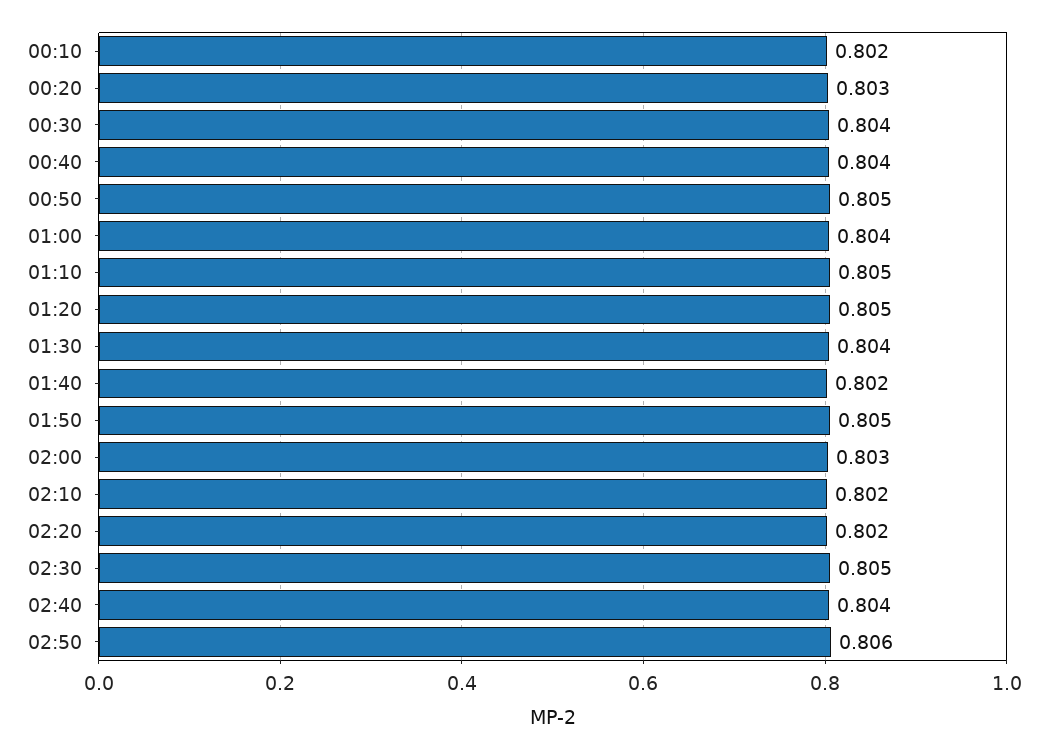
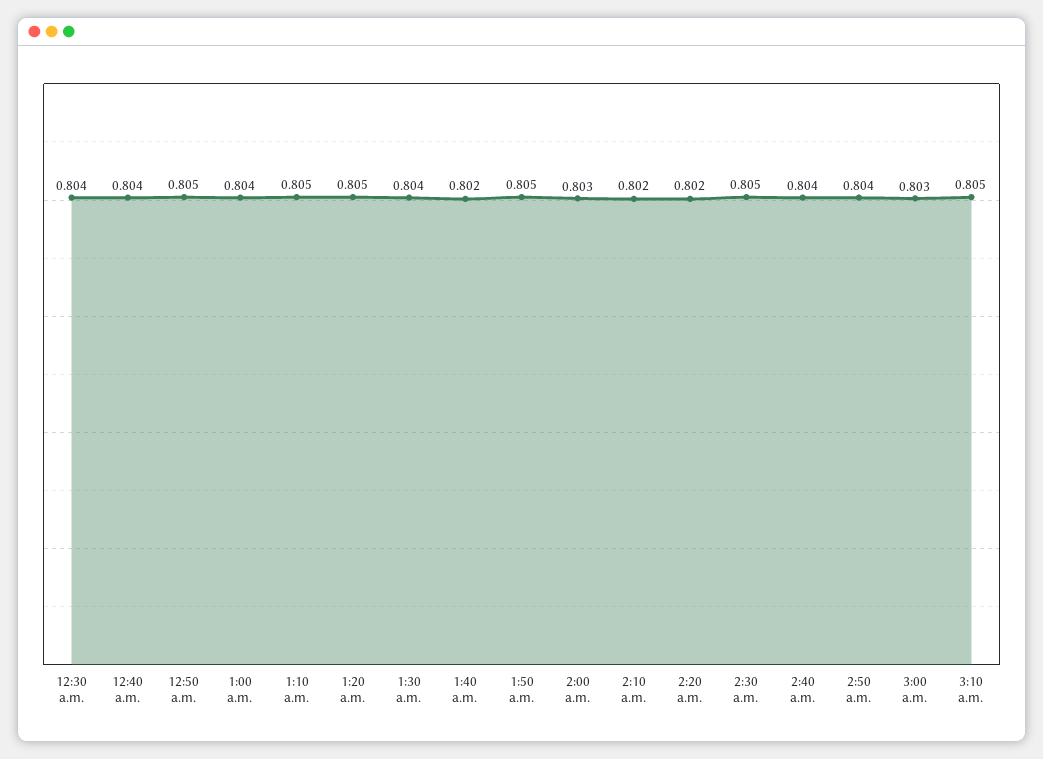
00:10: 0.802 -> none
00:20: 0.803 -> none
02:50: 0.806 -> 0.804
3:00 a.m.: none -> 0.803
3:10 a.m.: none -> 0.805

